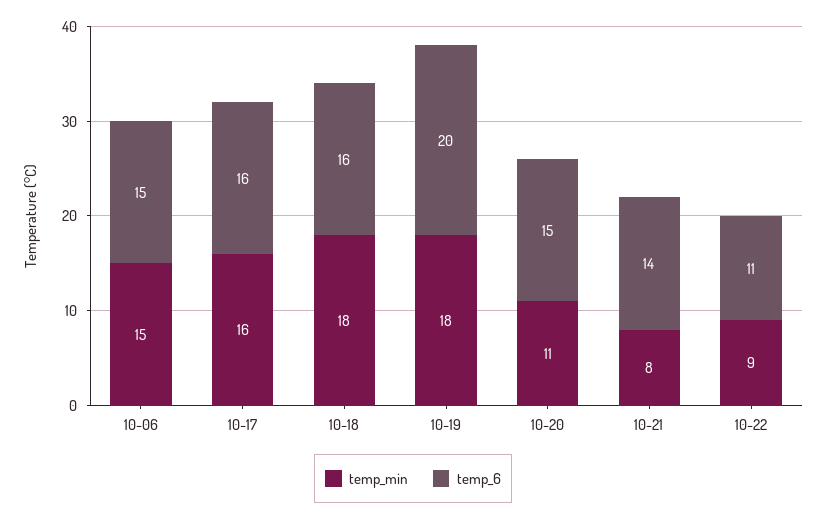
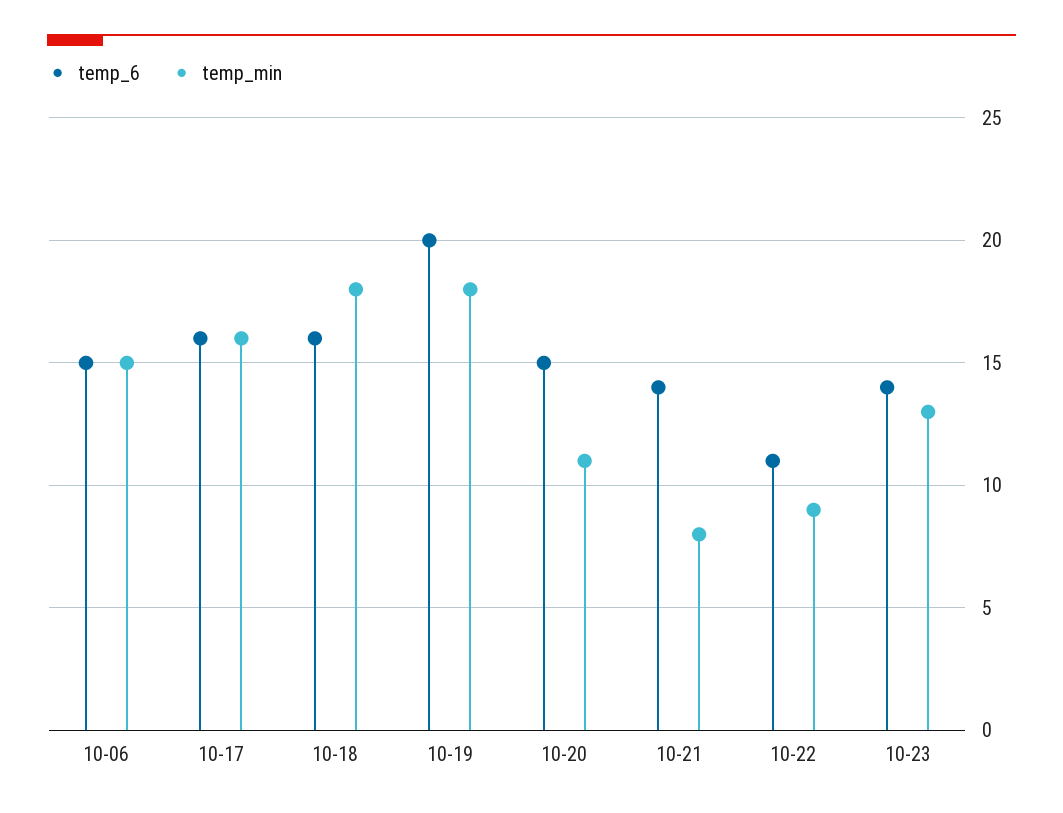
temp_6, 10-23: none -> 14
temp_min, 10-23: none -> 13

